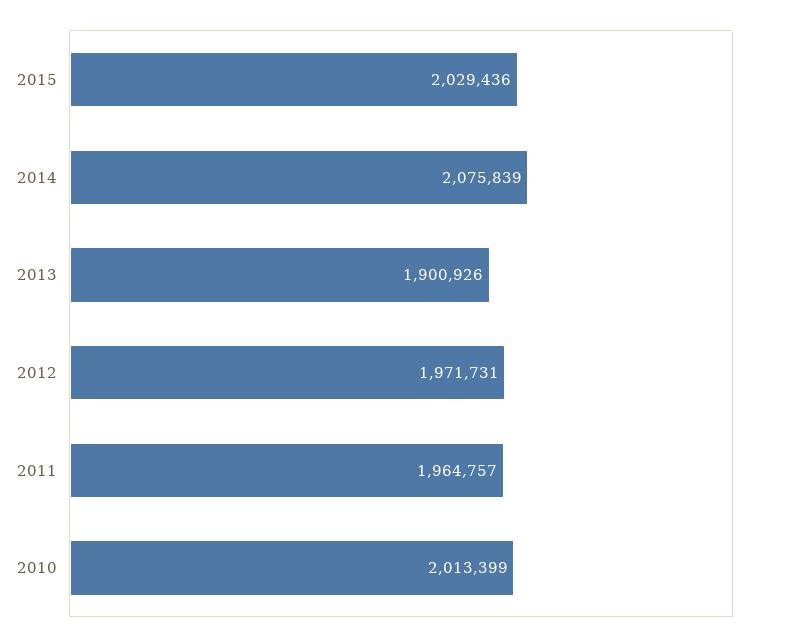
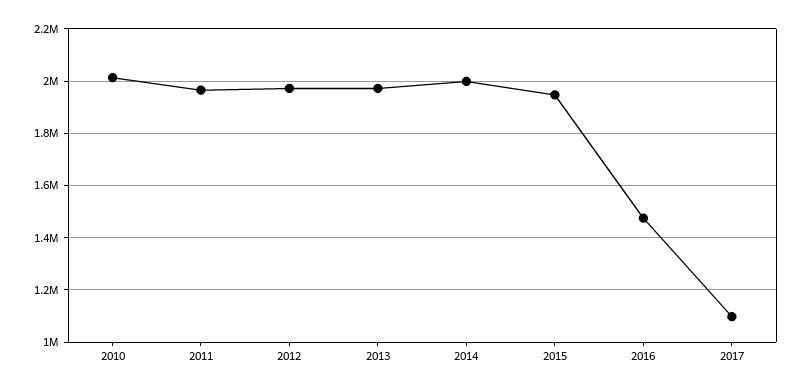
2015: 2029436 -> 1950000
2014: 2075839 -> 2000000
2013: 1900926 -> 1975000
2016: none -> 1475000
2017: none -> 1100000

